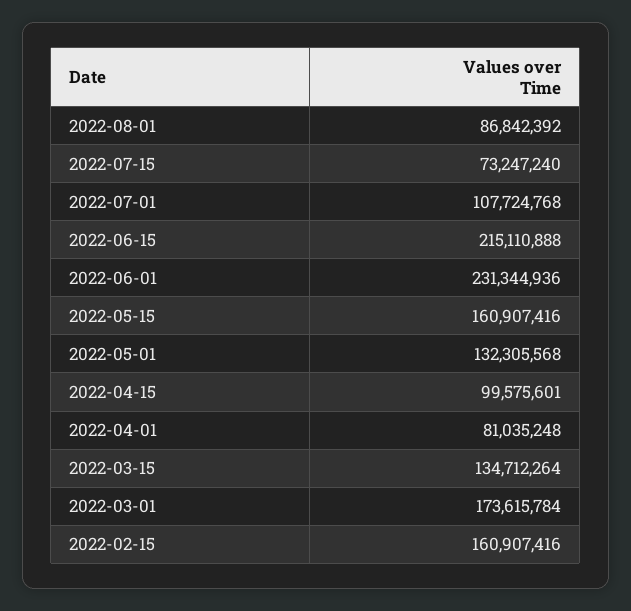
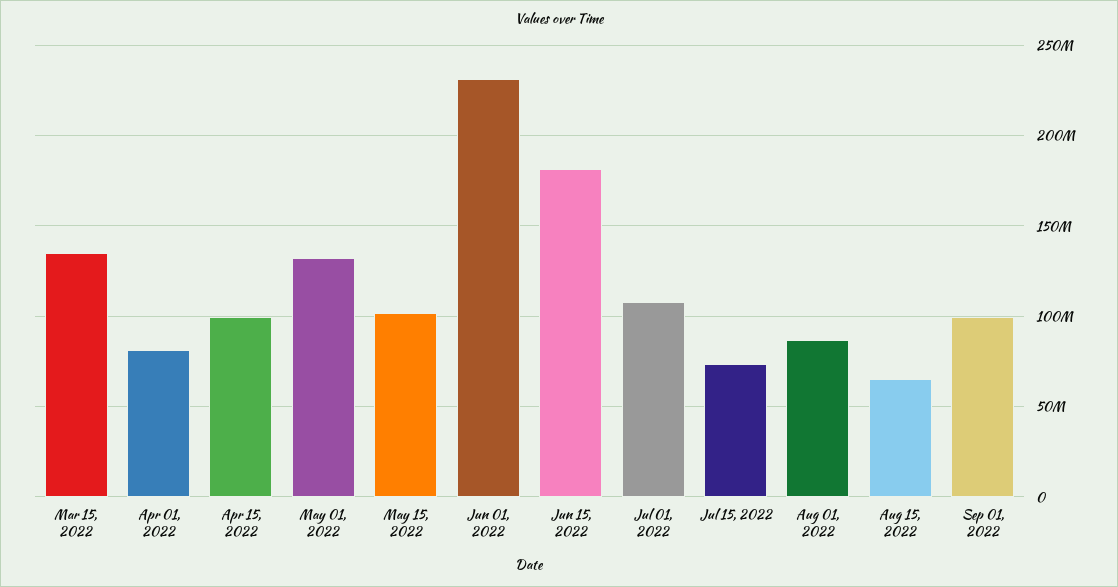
2022-06-15: 215110888 -> 180000000
2022-05-15: 160907416 -> 100000000
2022-03-01: 173615784 -> none
2022-02-15: 160907416 -> none
Aug 15, 2022: none -> 65000000
Sep 01, 2022: none -> 100000000

